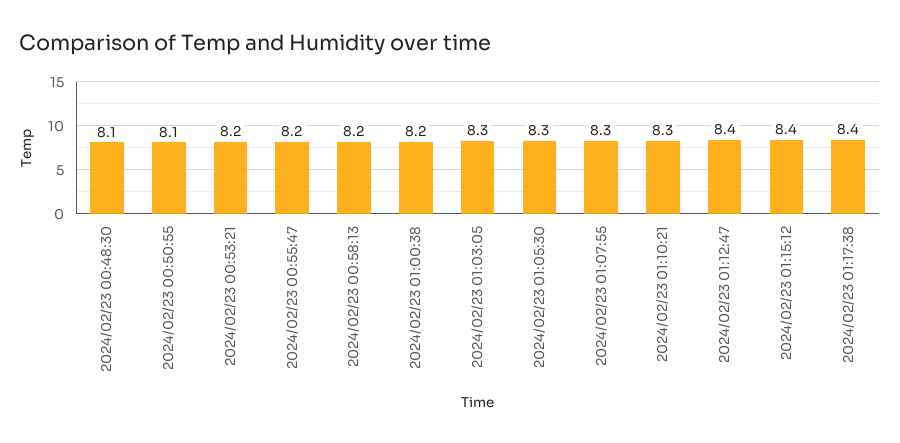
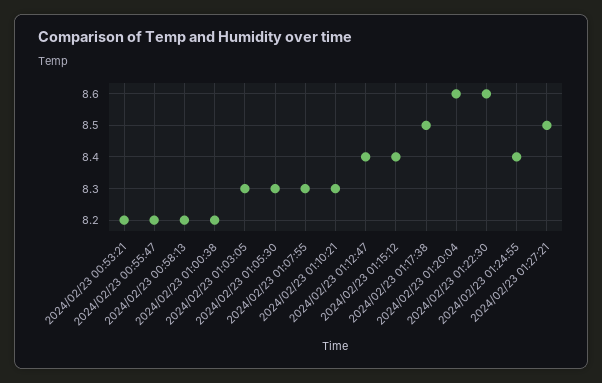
2024/02/23 00:48:30: 8.1 -> none
2024/02/23 00:50:55: 8.1 -> none
2024/02/23 01:17:38: 8.4 -> 8.5
2024/02/23 01:20:04: none -> 8.6
2024/02/23 01:22:30: none -> 8.6
2024/02/23 01:24:55: none -> 8.4
2024/02/23 01:27:21: none -> 8.5

